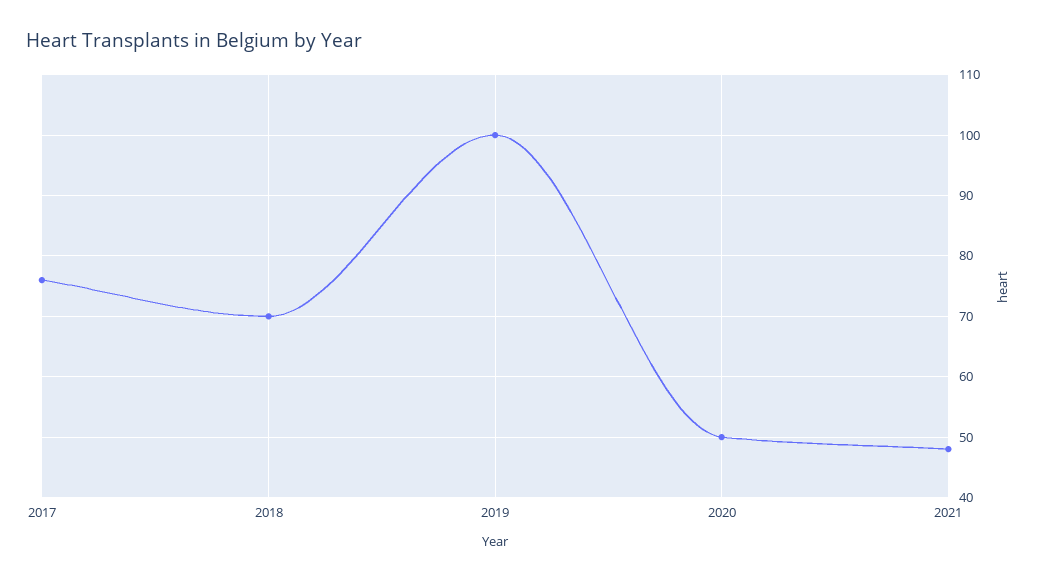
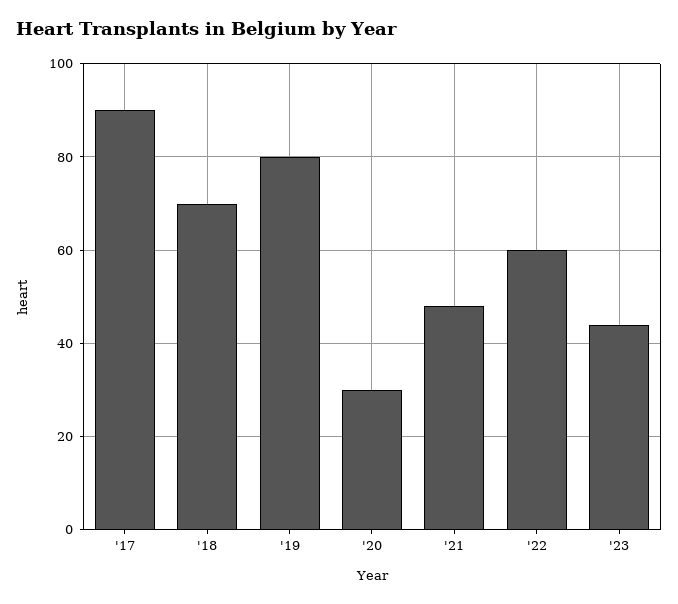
2017: 76 -> 90
2019: 100 -> 80
2020: 50 -> 30
'22: none -> 60
'23: none -> 45

